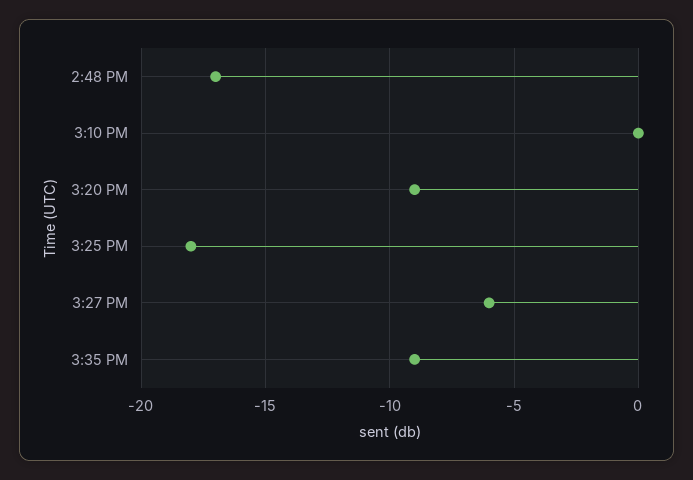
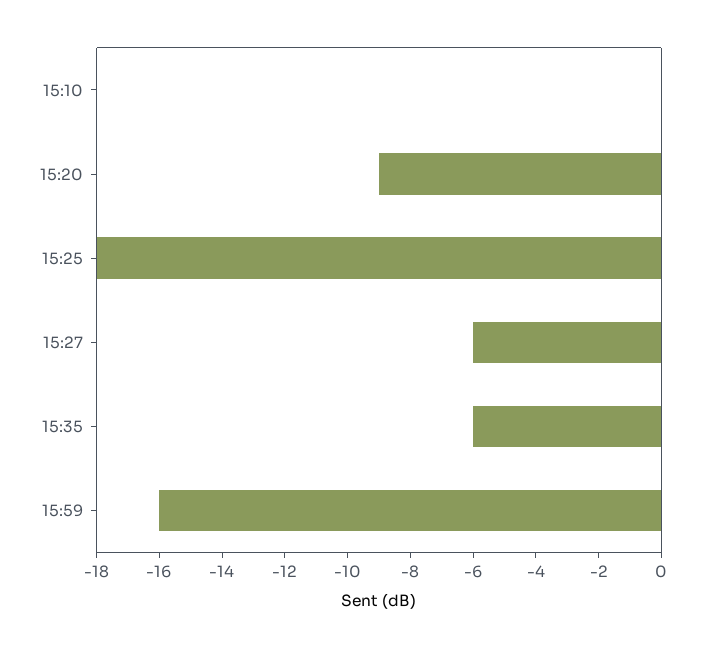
2:48 PM: -17 -> none
3:35 PM: -9 -> -6
15:59: none -> -16

